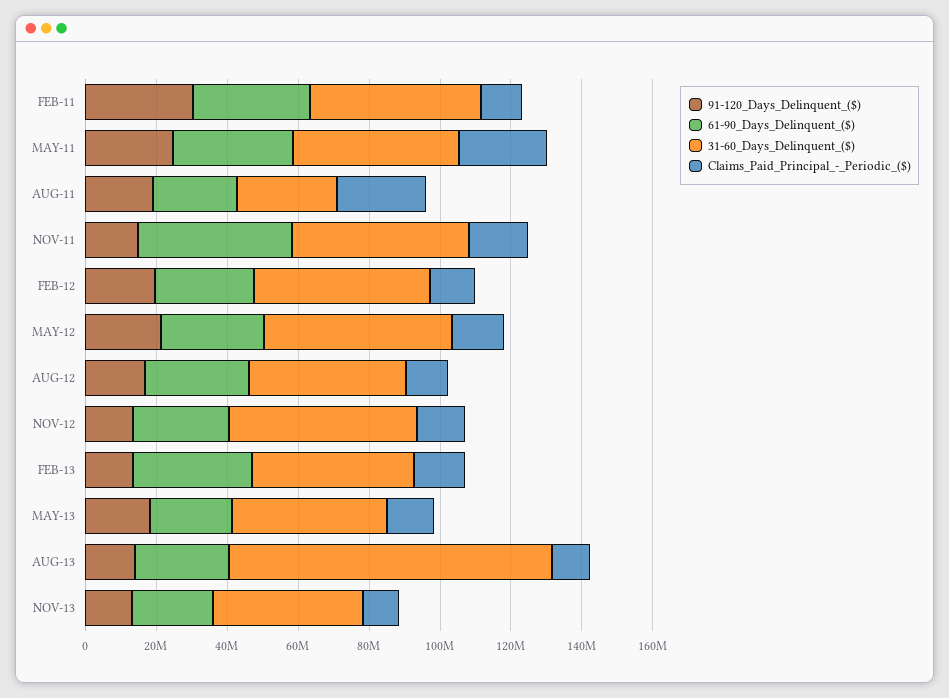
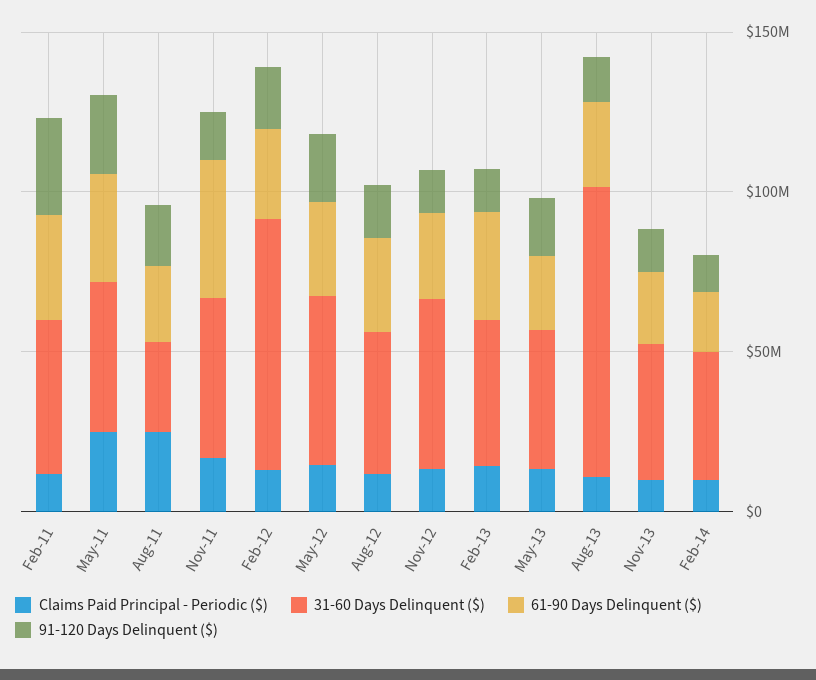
31-60_Days_Delinquent_($), FEB-12: 50000000 -> 80000000
Claims_Paid_Principal_-_Periodic_($), Feb-14: none -> 10000000
31-60_Days_Delinquent_($), Feb-14: none -> 40000000
61-90_Days_Delinquent_($), Feb-14: none -> 20000000
91-120_Days_Delinquent_($), Feb-14: none -> 10000000

